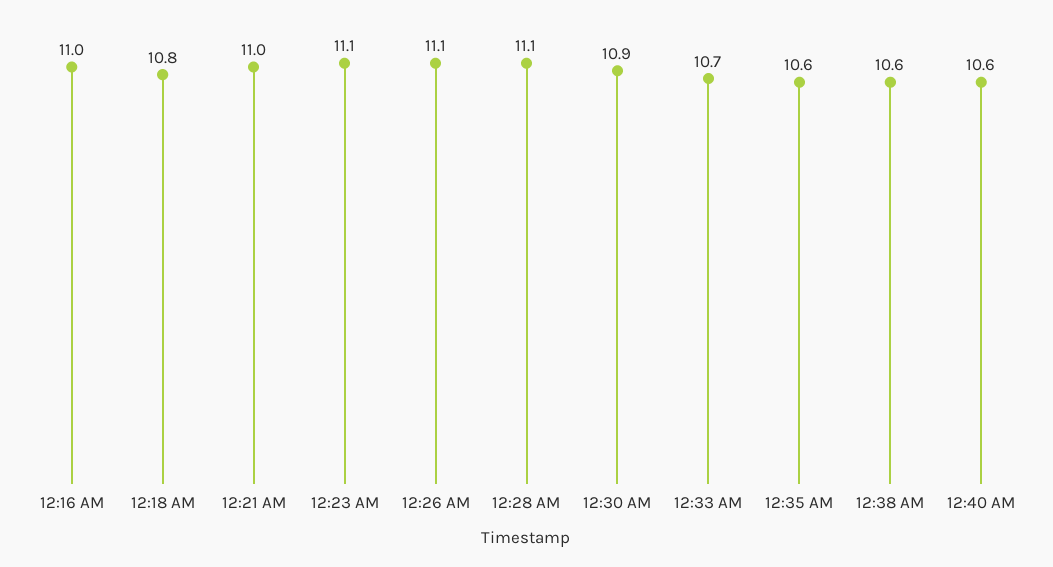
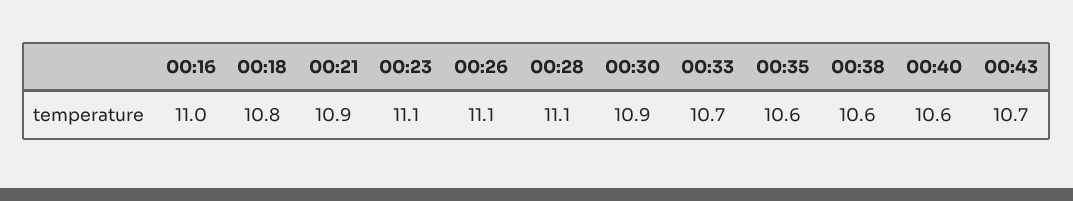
12:21 AM: 11 -> 10.9
00:43: none -> 10.7

